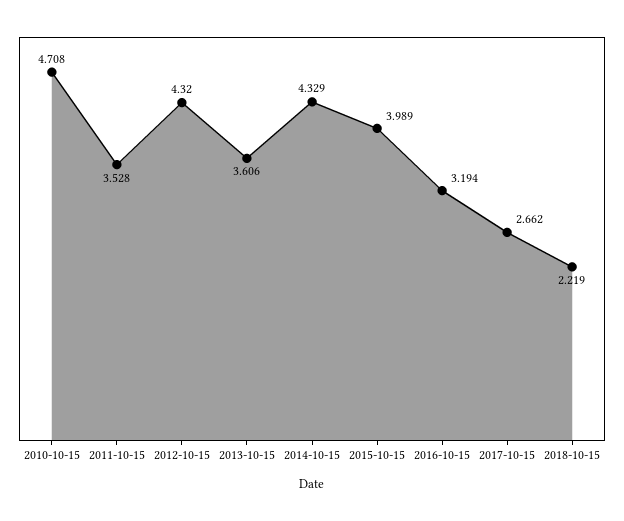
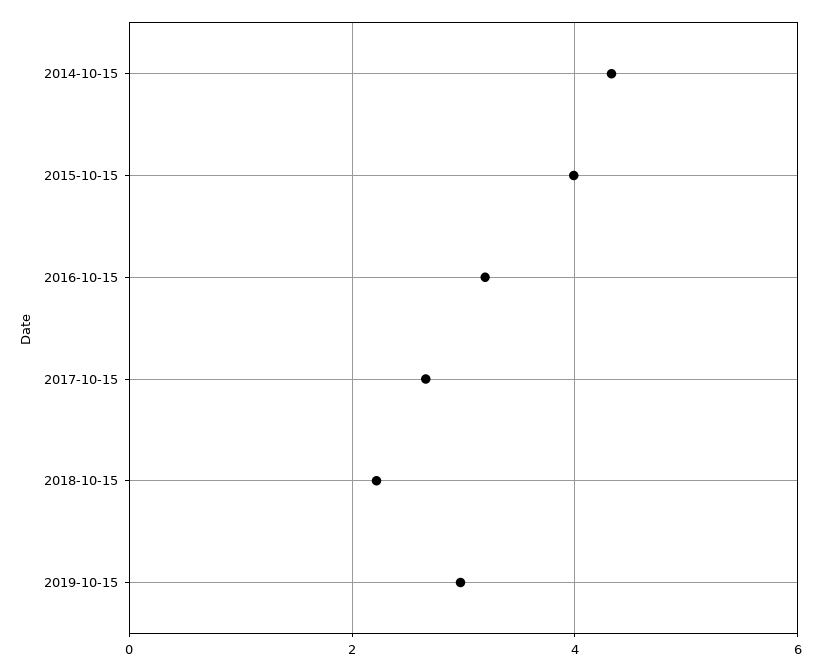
2010-10-15: 4.708 -> none
2011-10-15: 3.528 -> none
2012-10-15: 4.32 -> none
2013-10-15: 3.606 -> none
2019-10-15: none -> 3

